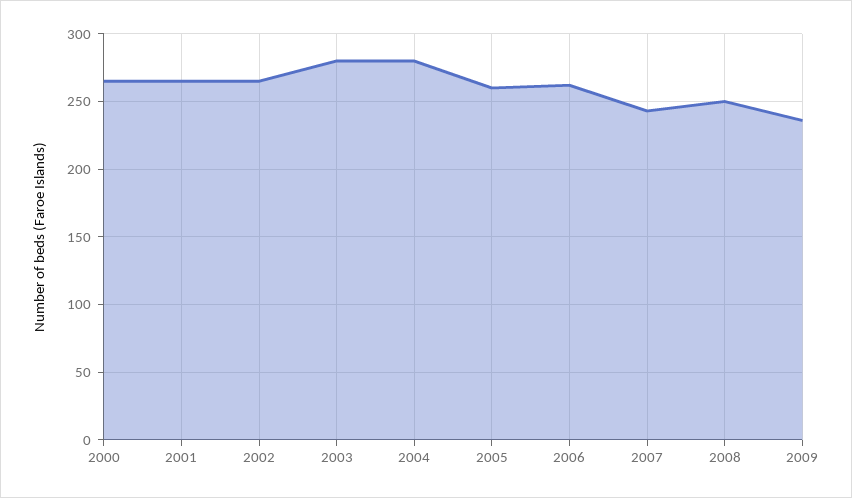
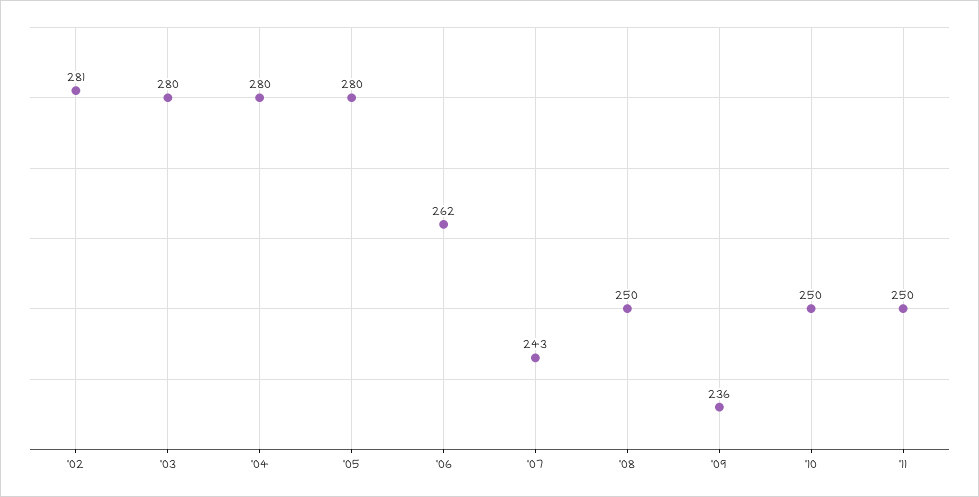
2000: 265 -> none
2001: 265 -> none
2002: 265 -> 281
2005: 260 -> 280
'10: none -> 250
'11: none -> 250

